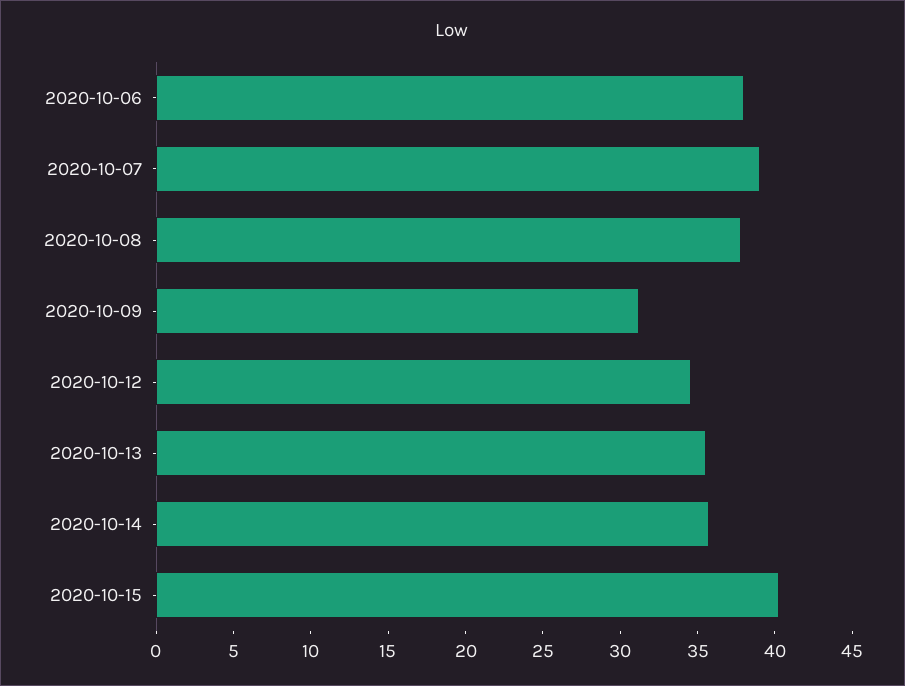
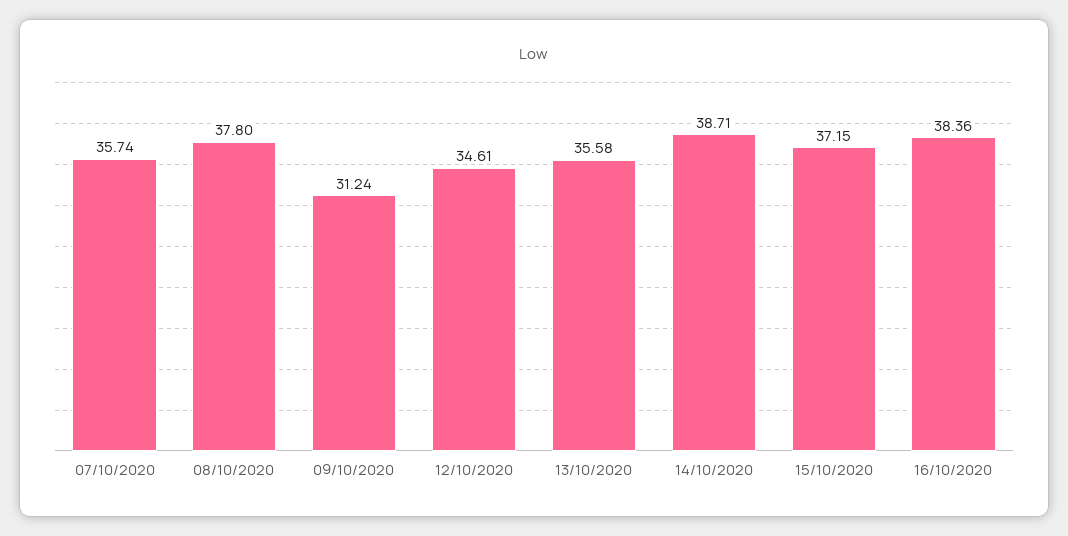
2020-10-06: 38 -> none
2020-10-07: 39 -> 35.74
2020-10-14: 36 -> 38.71
2020-10-15: 40 -> 37.15
16/10/2020: none -> 38.36

